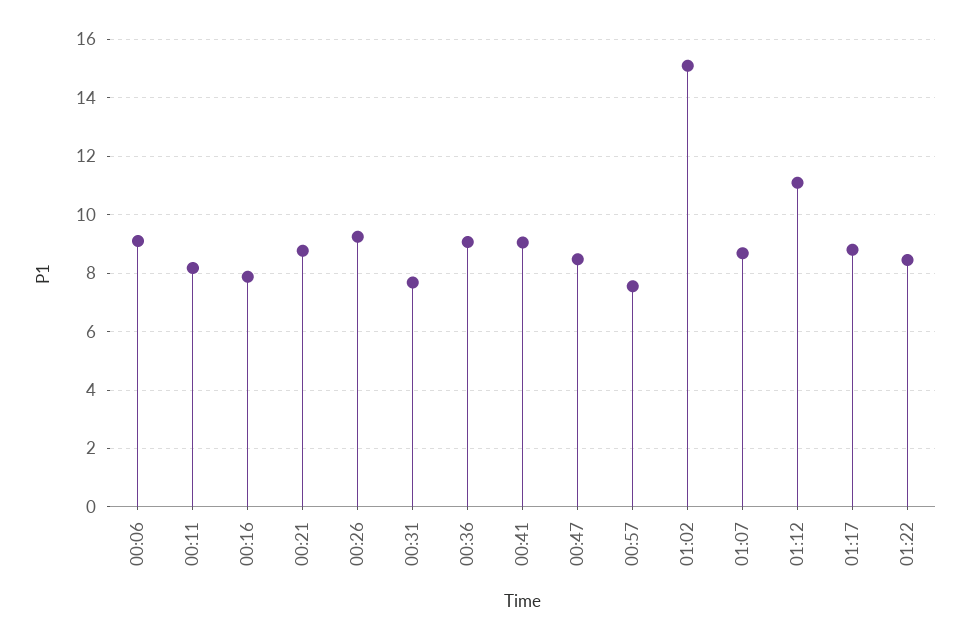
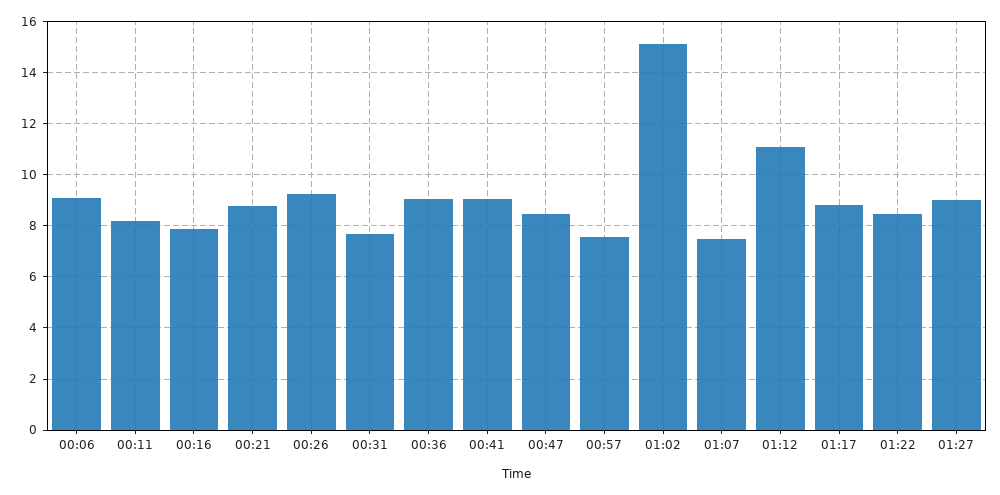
01:07: 8.75 -> 7.5
01:27: none -> 9

